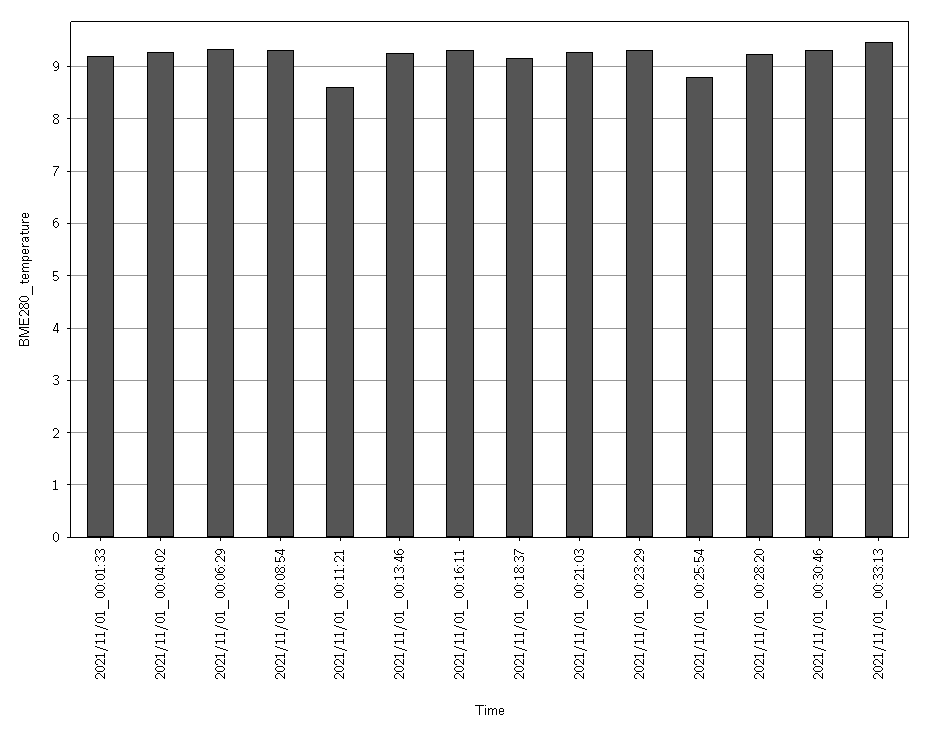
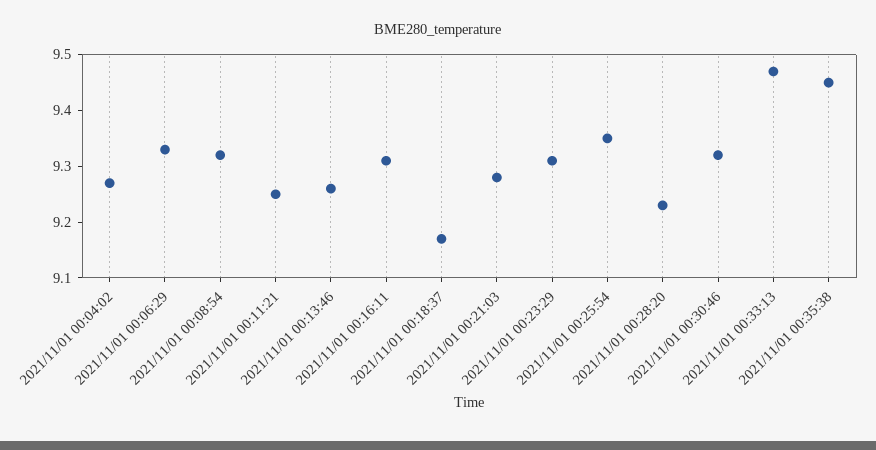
2021/11/01_00:01:33: 9.2 -> none
2021/11/01_00:11:21: 8.6 -> 9.25
2021/11/01_00:25:54: 8.8 -> 9.35
2021/11/01 00:35:38: none -> 9.45

